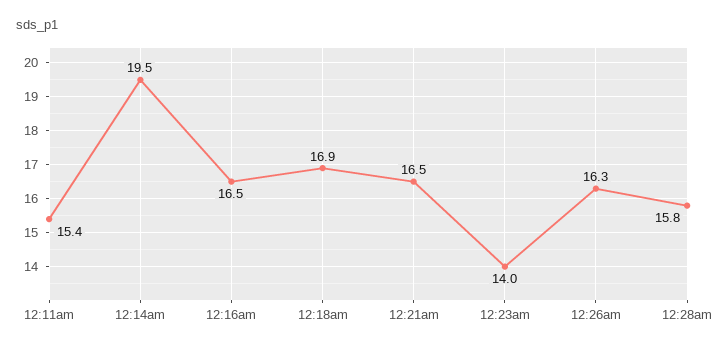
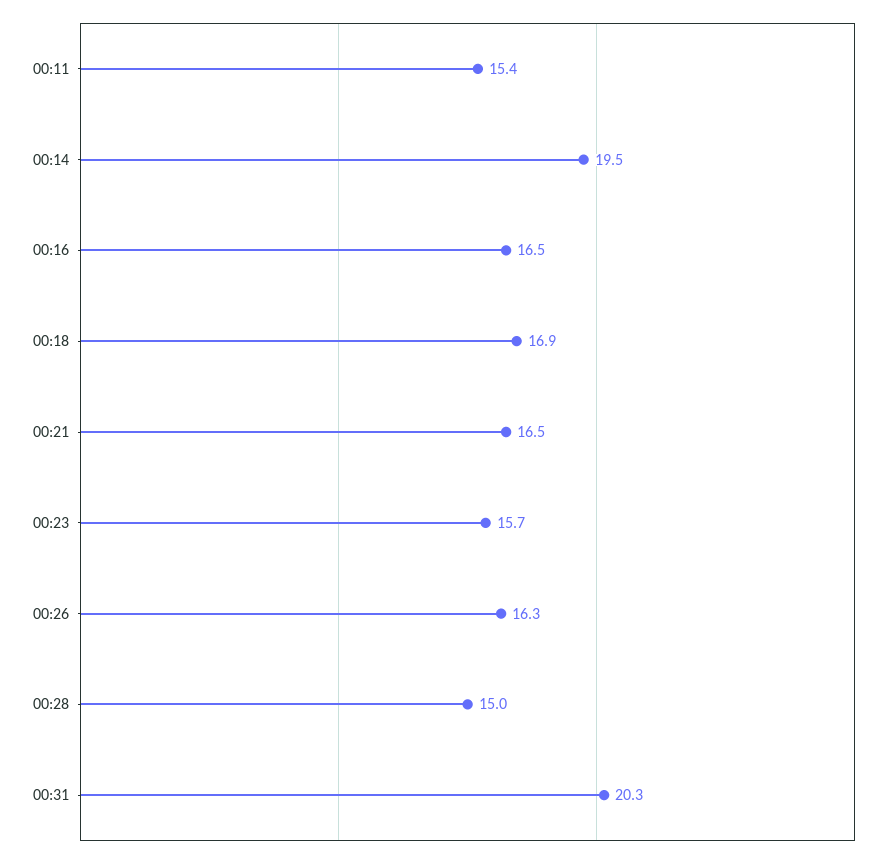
12:23am: 14 -> 15.7
12:28am: 15.8 -> 15
00:31: none -> 20.3

